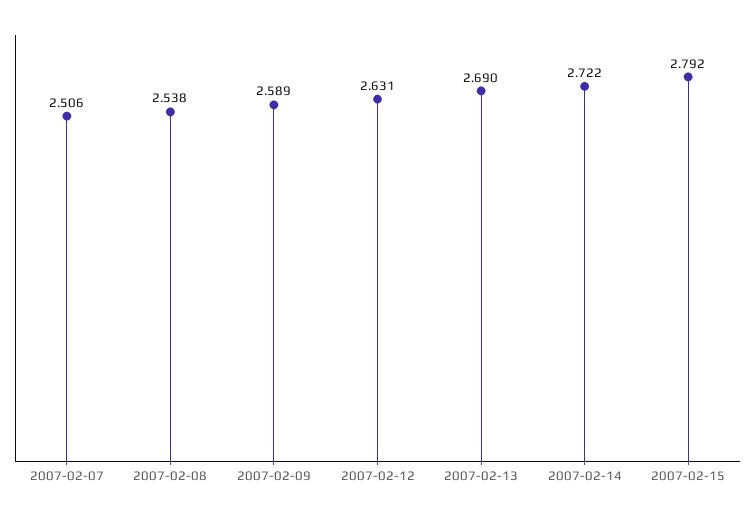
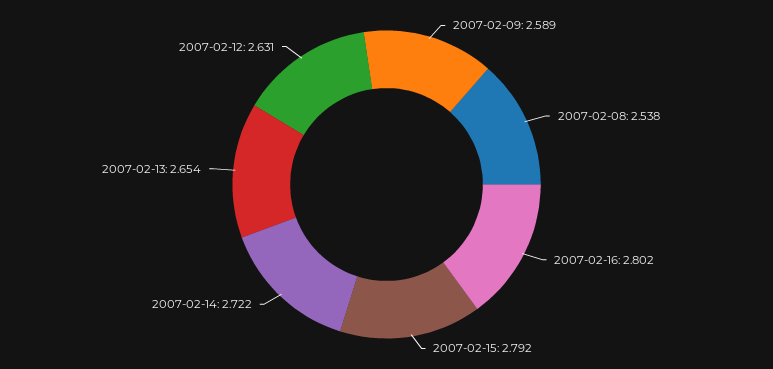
2007-02-07: 2.506 -> none
2007-02-13: 2.69 -> 2.654
2007-02-16: none -> 2.802

